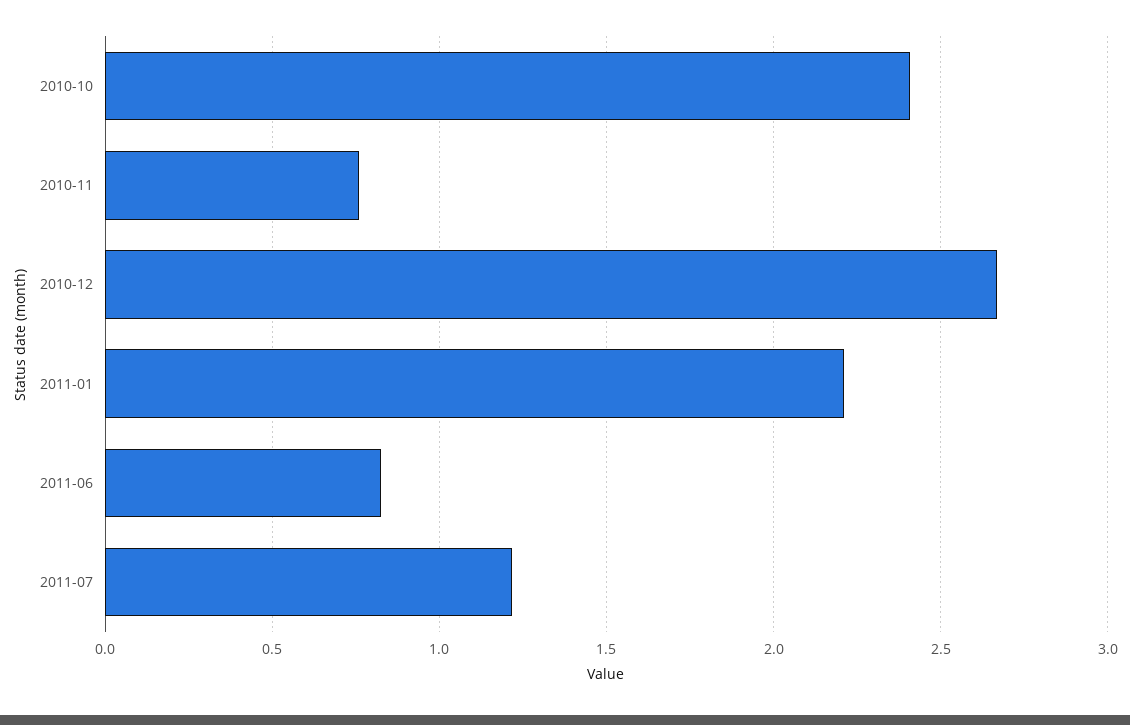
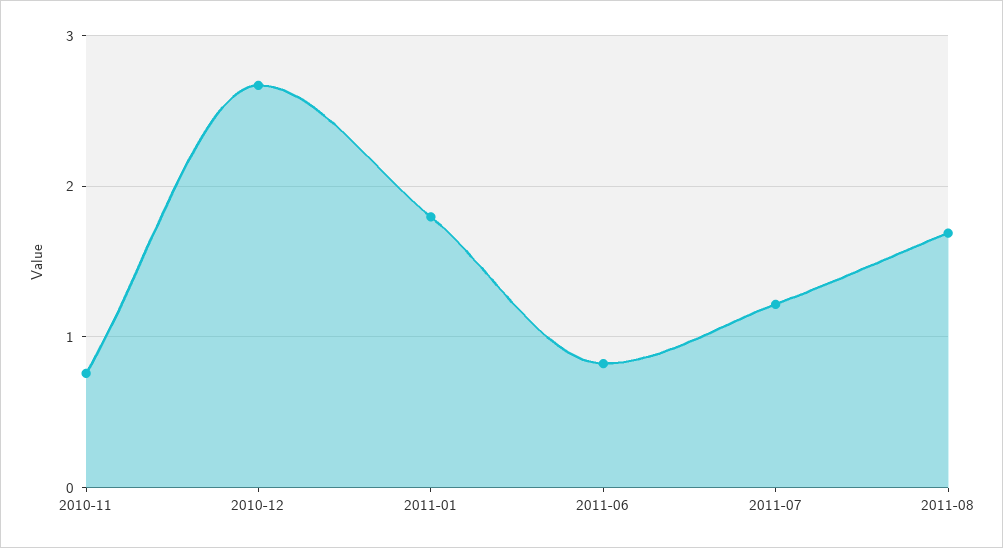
2010-10: 2.4 -> none
2011-01: 2.2 -> 1.8
2011-08: none -> 1.7

